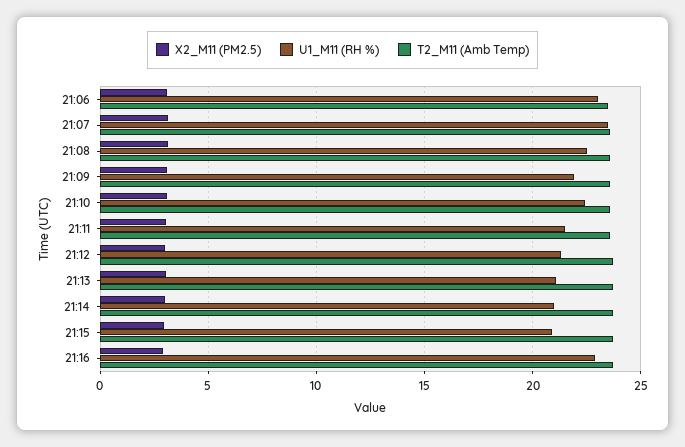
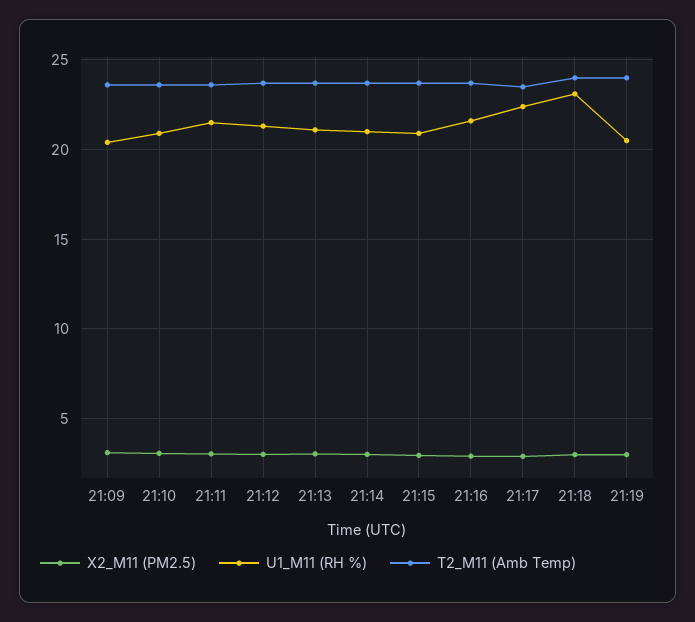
X2_M11 (PM2.5), 21:06: 3 -> none
U1_M11 (RH %), 21:06: 23 -> none
T2_M11 (Amb Temp), 21:06: 23.5 -> none
X2_M11 (PM2.5), 21:07: 3 -> none
U1_M11 (RH %), 21:07: 23.5 -> none
T2_M11 (Amb Temp), 21:07: 23.5 -> none
X2_M11 (PM2.5), 21:08: 3 -> none
U1_M11 (RH %), 21:08: 22.5 -> none
T2_M11 (Amb Temp), 21:08: 23.5 -> none
U1_M11 (RH %), 21:09: 22 -> 20.5
U1_M11 (RH %), 21:10: 22.5 -> 21
U1_M11 (RH %), 21:16: 23 -> 21.5
X2_M11 (PM2.5), 21:17: none -> 3
U1_M11 (RH %), 21:17: none -> 22.5
T2_M11 (Amb Temp), 21:17: none -> 23.5
X2_M11 (PM2.5), 21:18: none -> 3
U1_M11 (RH %), 21:18: none -> 23
T2_M11 (Amb Temp), 21:18: none -> 24
X2_M11 (PM2.5), 21:19: none -> 3
U1_M11 (RH %), 21:19: none -> 20.5
T2_M11 (Amb Temp), 21:19: none -> 24

